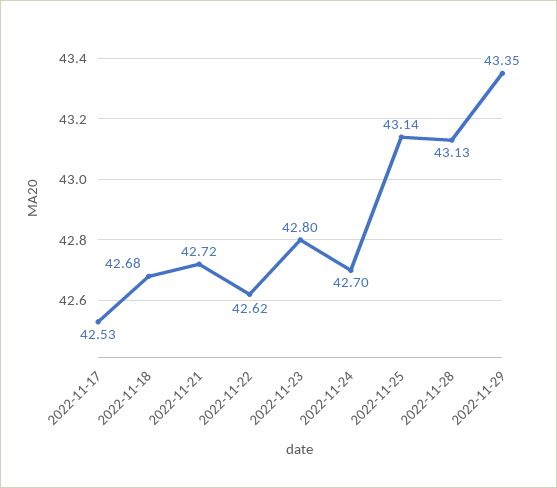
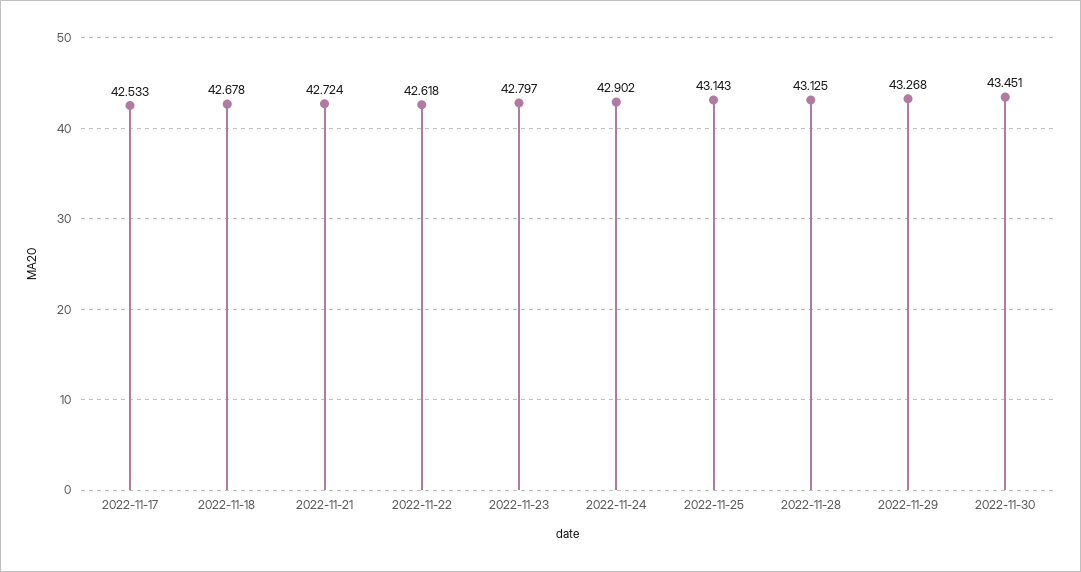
2022-11-24: 42.7 -> 42.902
2022-11-29: 43.35 -> 43.268
2022-11-30: none -> 43.451

